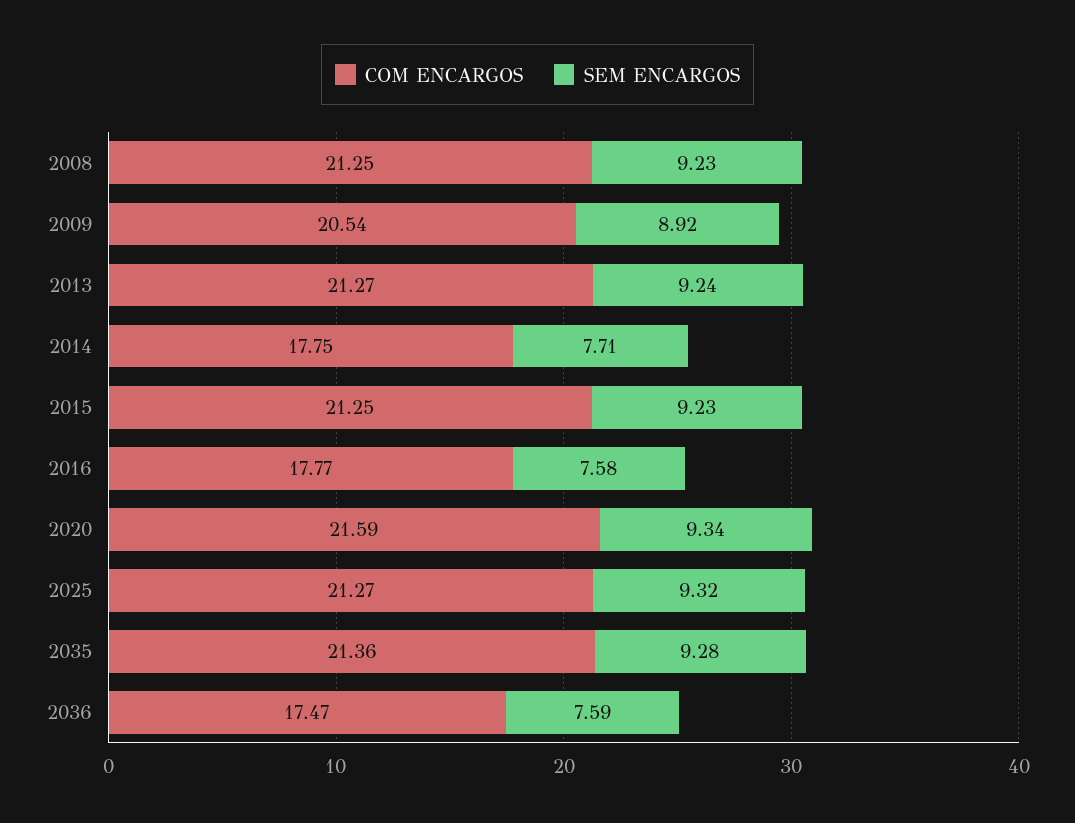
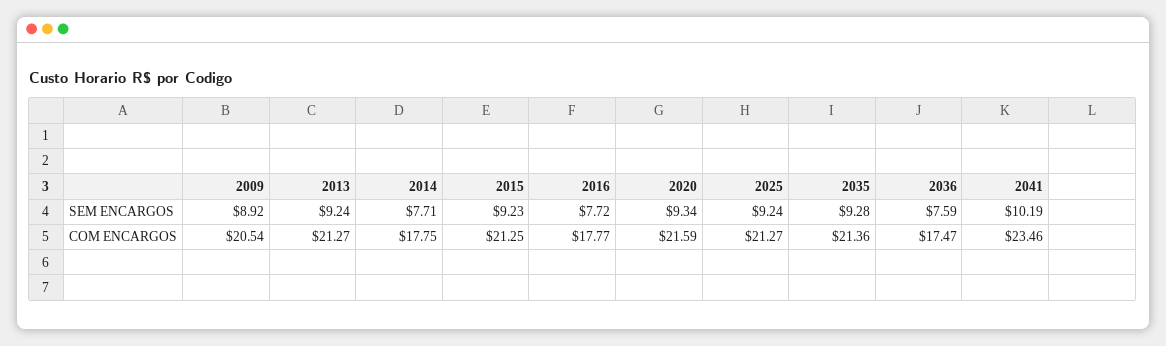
COM ENCARGOS, 2008: 21.25 -> none
SEM ENCARGOS, 2008: 9.23 -> none
SEM ENCARGOS, 2016: 7.58 -> 7.72
SEM ENCARGOS, 2025: 9.32 -> 9.24
SEM ENCARGOS, 2041: none -> 10.19
COM ENCARGOS, 2041: none -> 23.46

